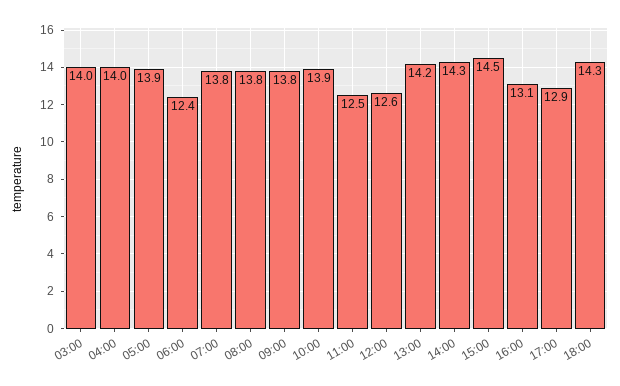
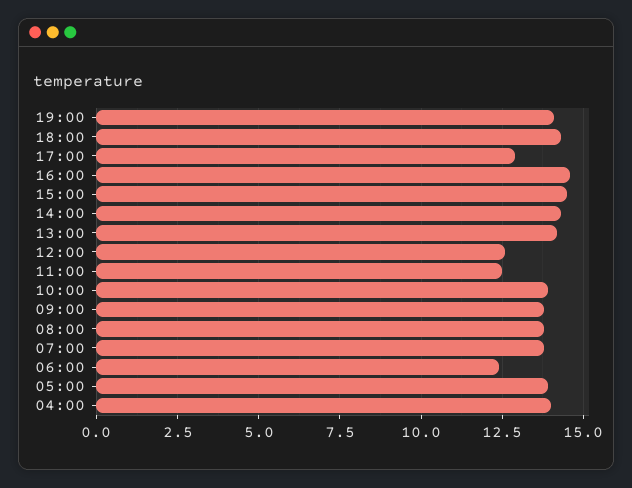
03:00: 14 -> none
16:00: 13.1 -> 14.5
19:00: none -> 14

